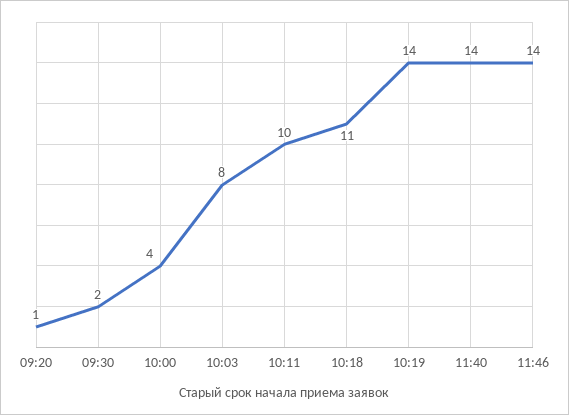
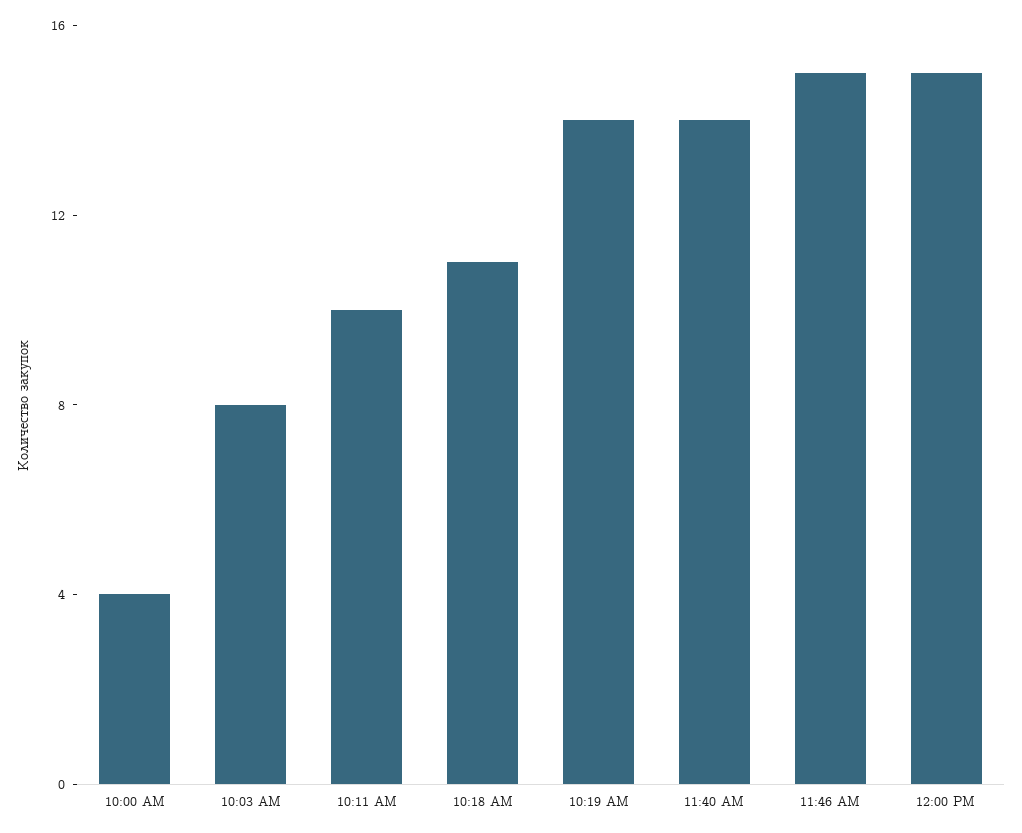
09:20: 1 -> none
09:30: 2 -> none
11:46: 14 -> 15
12:00 PM: none -> 15

